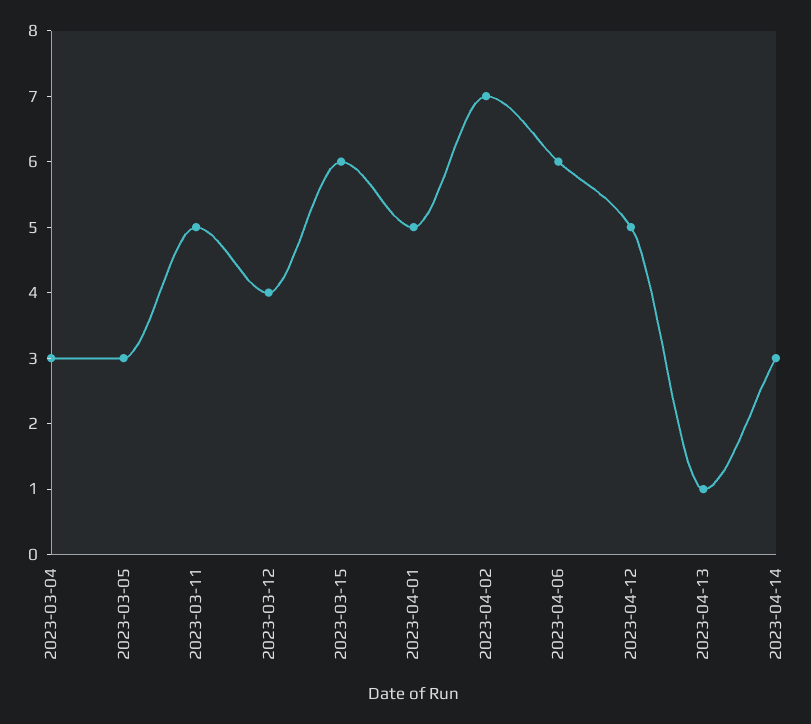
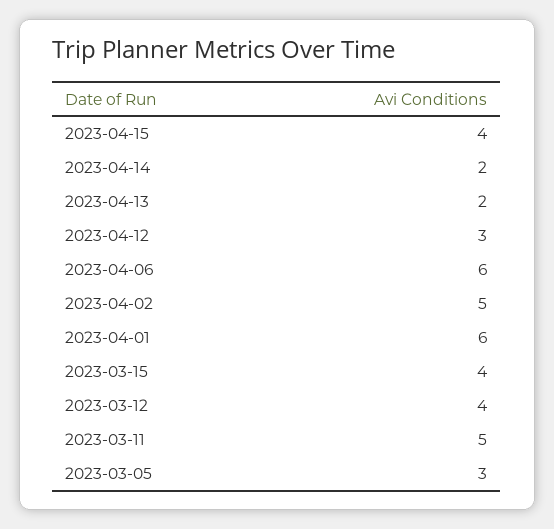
2023-03-04: 3 -> none
2023-03-15: 6 -> 4
2023-04-01: 5 -> 6
2023-04-02: 7 -> 5
2023-04-12: 5 -> 3
2023-04-13: 1 -> 2
2023-04-14: 3 -> 2
2023-04-15: none -> 4

